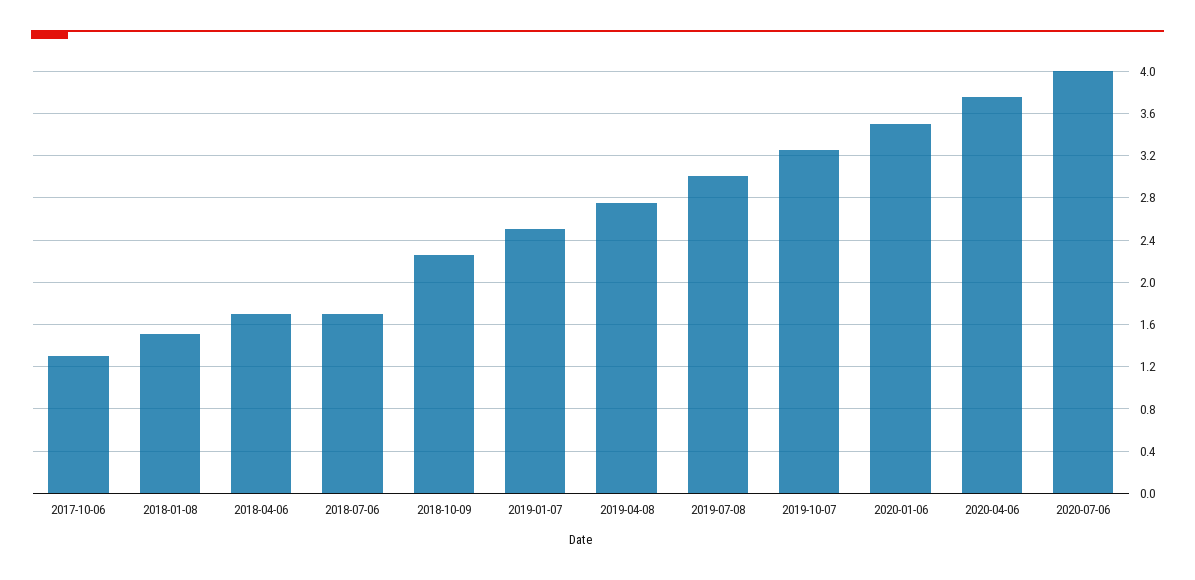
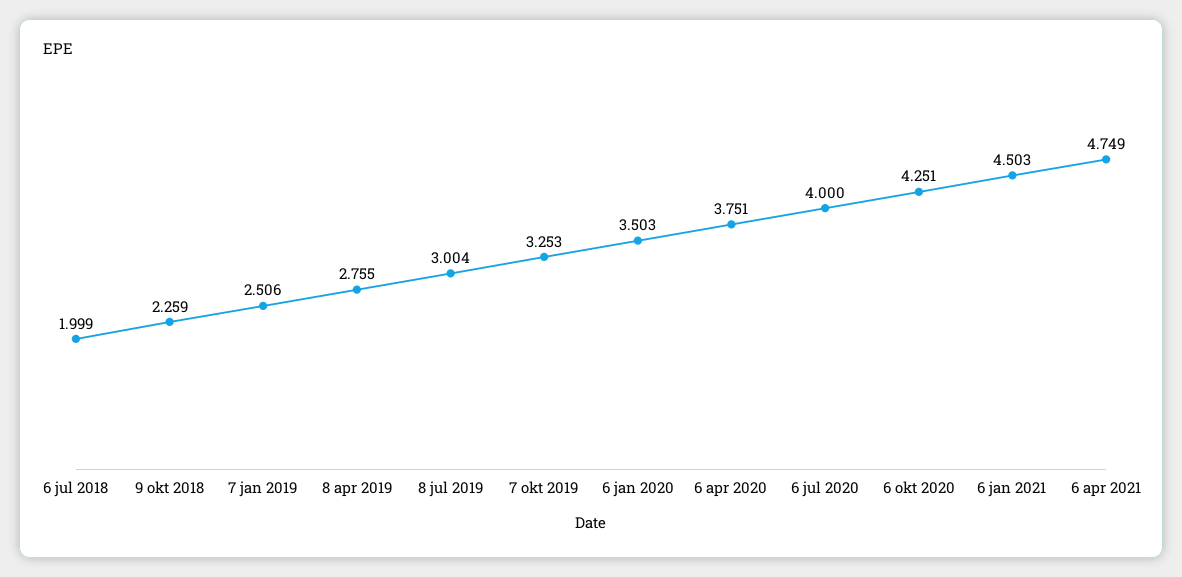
2017-10-06: 1.3 -> none
2018-01-08: 1.5 -> none
2018-04-06: 1.7 -> none
2018-07-06: 1.7 -> 1.999
6 okt 2020: none -> 4.251
6 jan 2021: none -> 4.503
6 apr 2021: none -> 4.749

